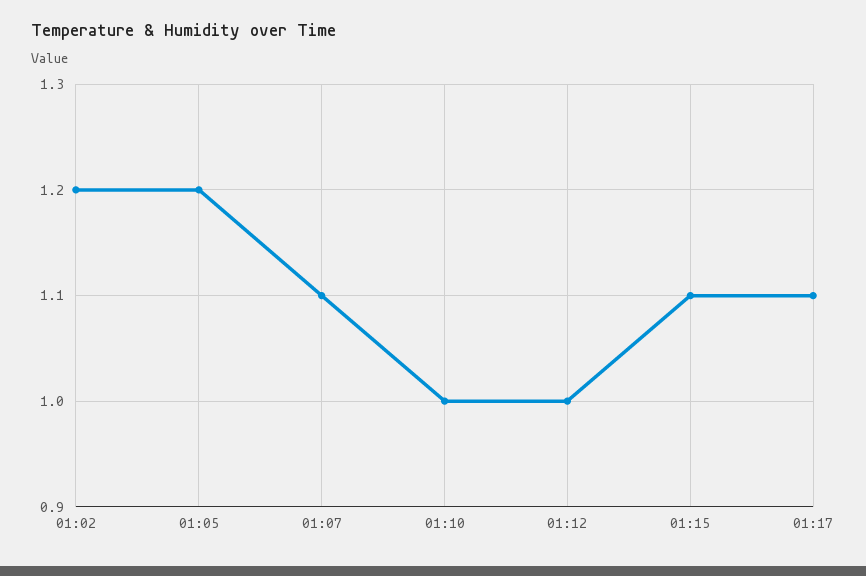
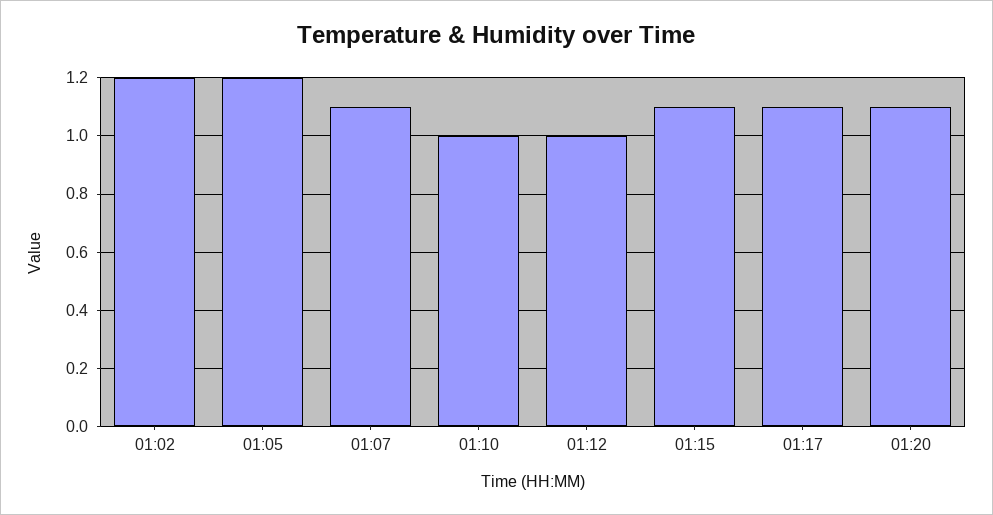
01:20: none -> 1.1

